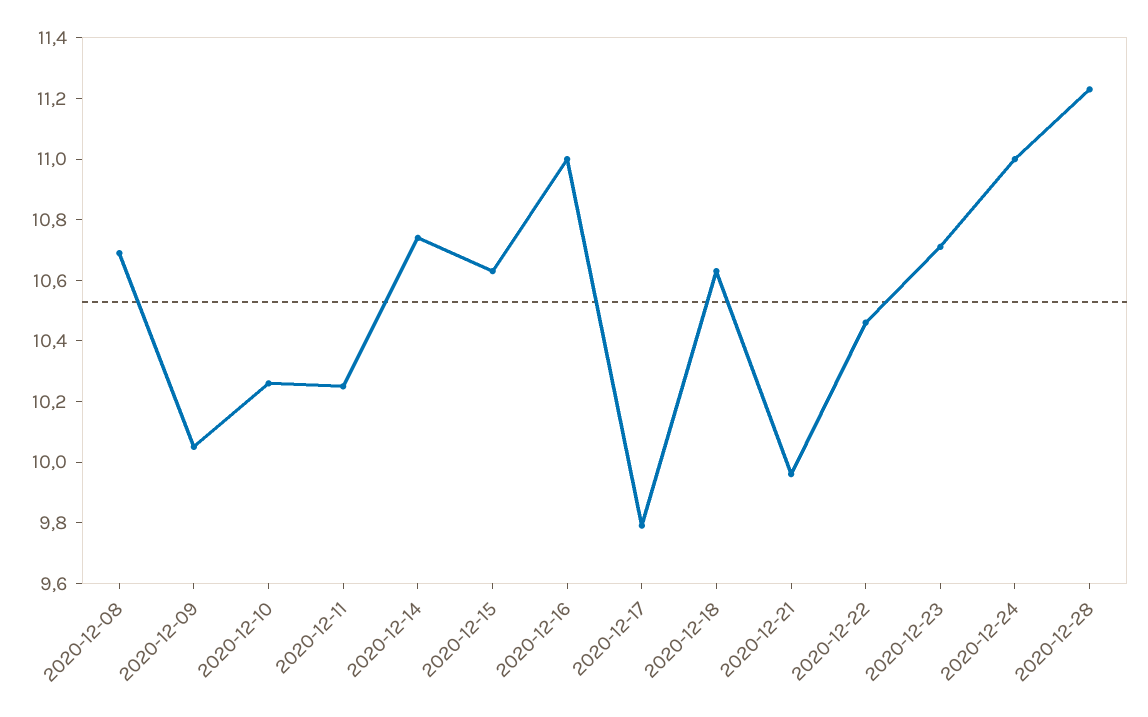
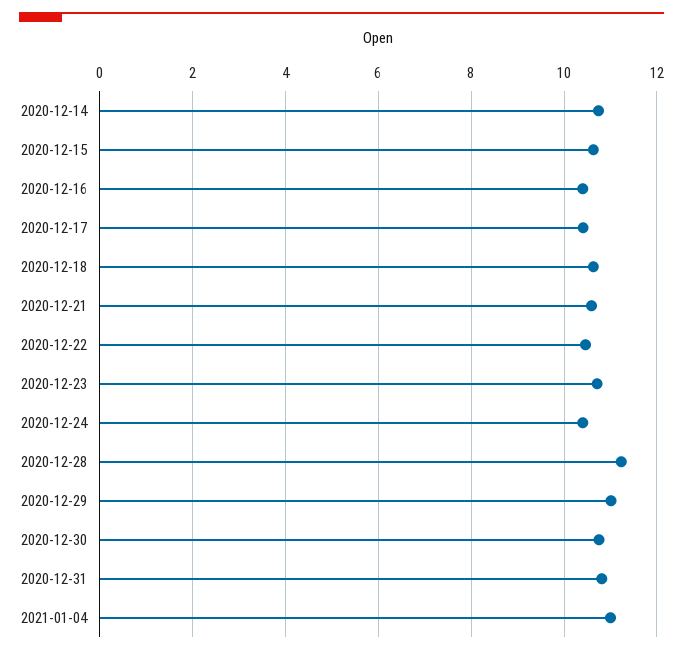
2020-12-08: 10.7 -> none
2020-12-09: 10.05 -> none
2020-12-10: 10.25 -> none
2020-12-11: 10.25 -> none
2020-12-16: 11 -> 10.4
2020-12-17: 9.8 -> 10.4
2020-12-21: 9.95 -> 10.6
2020-12-24: 11 -> 10.4
2020-12-29: none -> 11
2020-12-30: none -> 10.8
2020-12-31: none -> 10.8
2021-01-04: none -> 11

